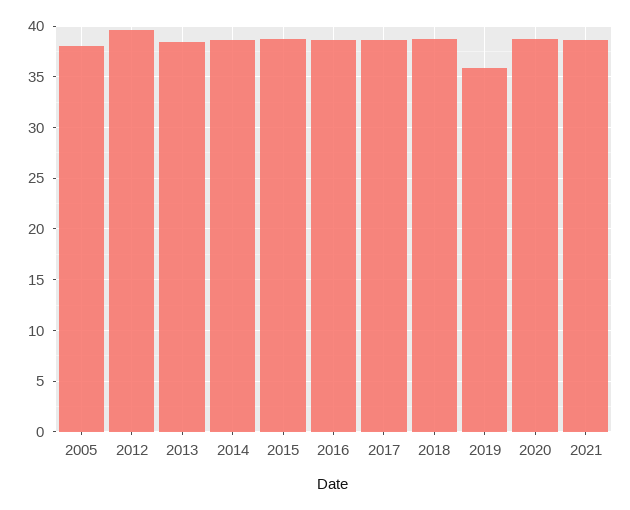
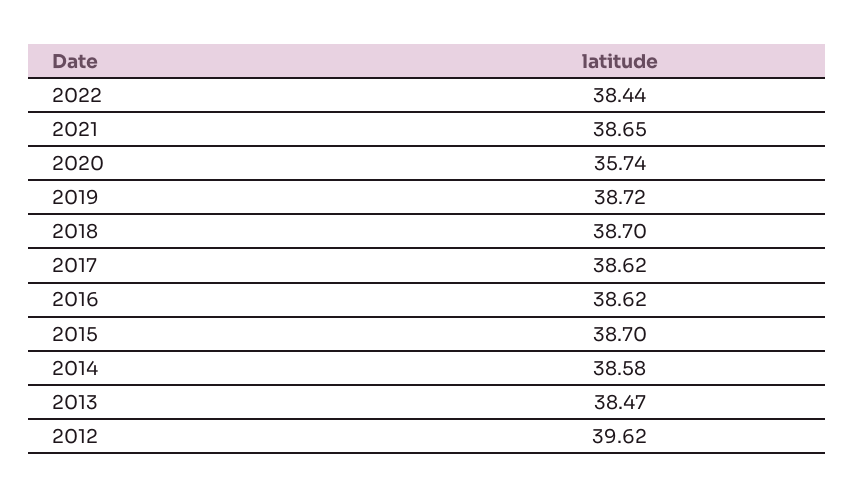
2005: 38 -> none
2019: 36 -> 38.72
2020: 39 -> 35.74
2022: none -> 38.44

